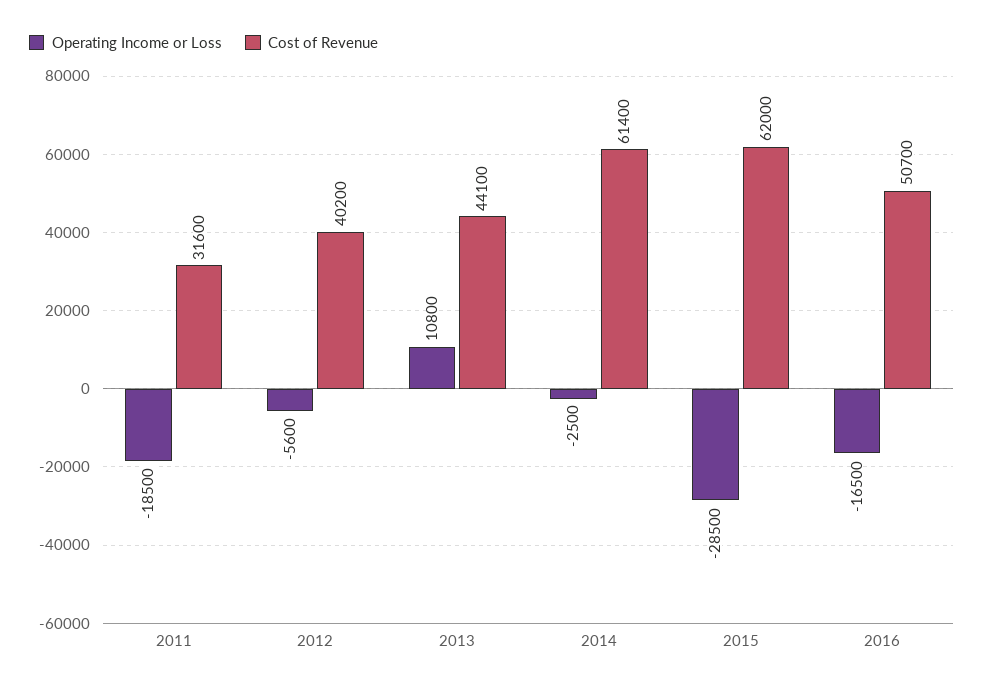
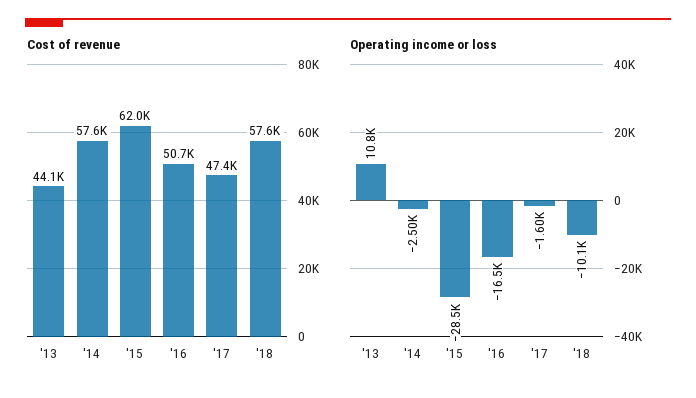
Operating Income or Loss, 2011: -18500 -> none
Cost of Revenue, 2011: 31600 -> none
Operating Income or Loss, 2012: -5600 -> none
Cost of Revenue, 2012: 40200 -> none
Cost of Revenue, 2014: 61400 -> 57600
Cost of Revenue, '17: none -> 47400
Cost of Revenue, '18: none -> 57600
Operating Income or Loss, '17: none -> -1600
Operating Income or Loss, '18: none -> -10100

